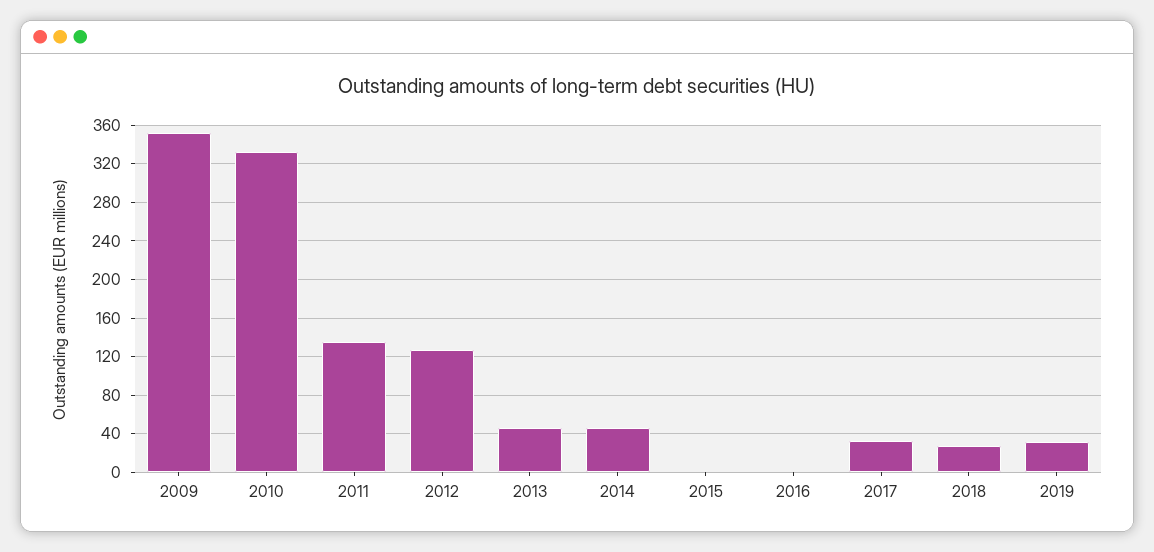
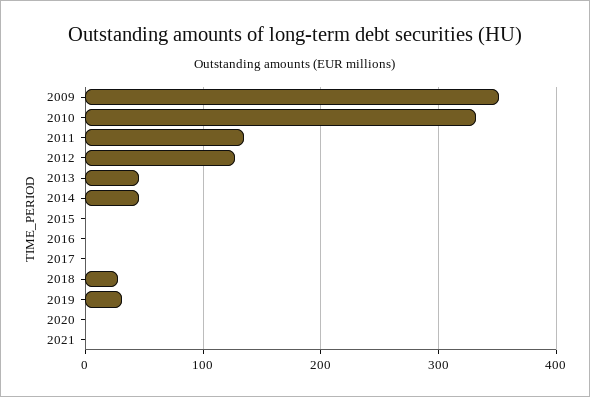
2017: 30 -> 0
2020: none -> 0
2021: none -> 0

